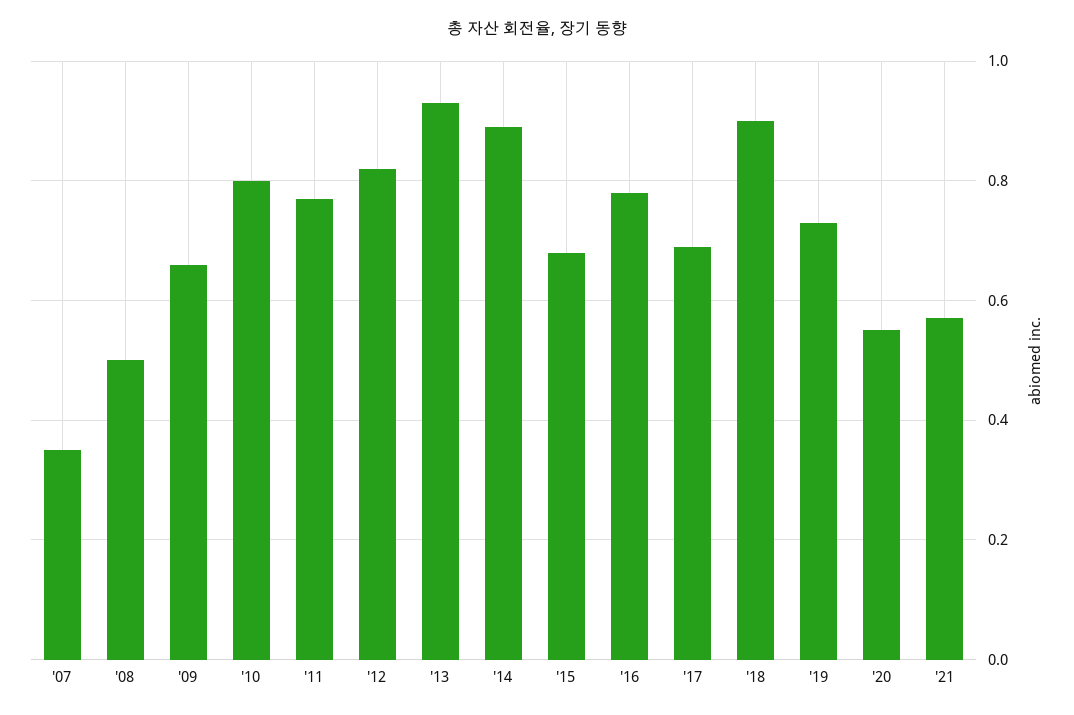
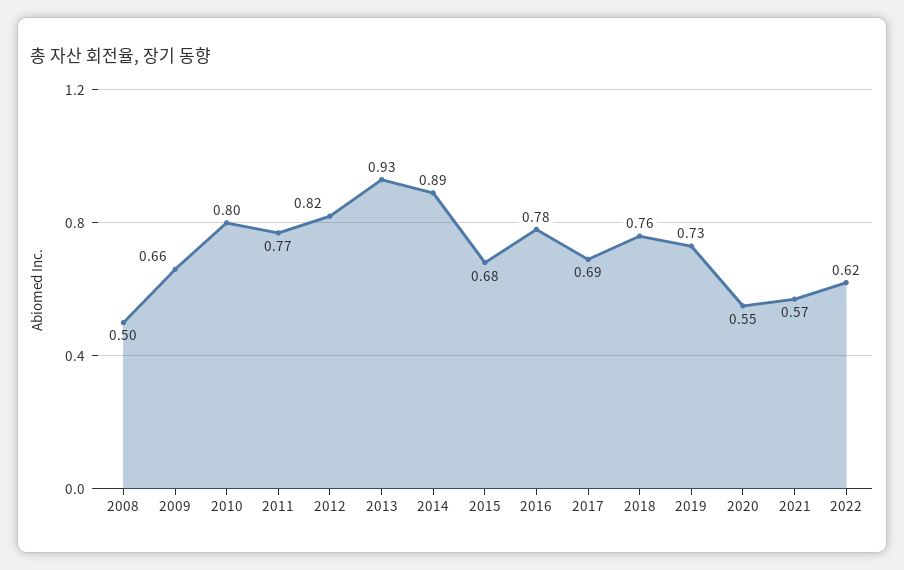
'07: 0.35 -> none
'18: 0.9 -> 0.76
2022: none -> 0.62

